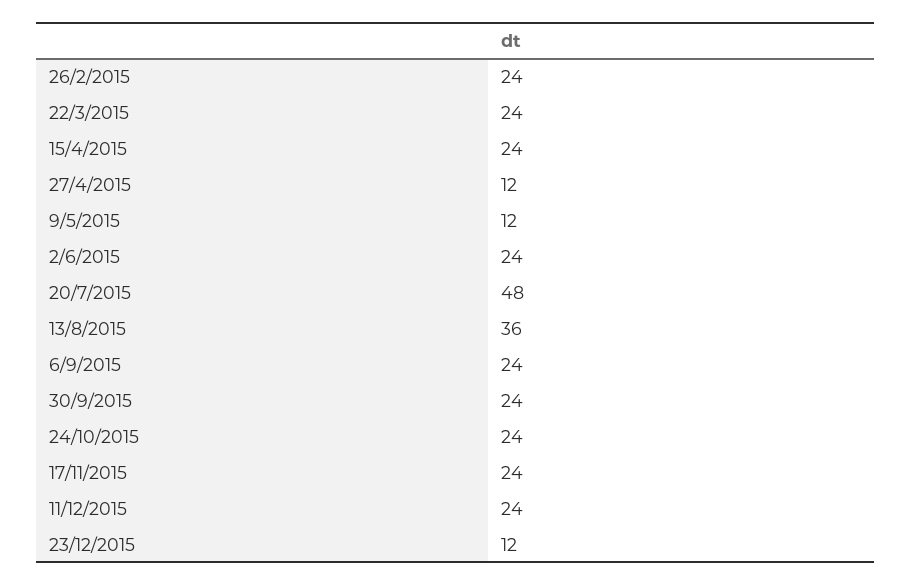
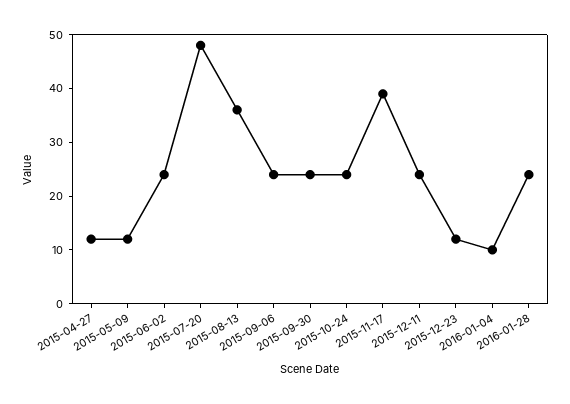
26/2/2015: 24 -> none
22/3/2015: 24 -> none
15/4/2015: 24 -> none
17/11/2015: 24 -> 40
2016-01-04: none -> 10
2016-01-28: none -> 25

